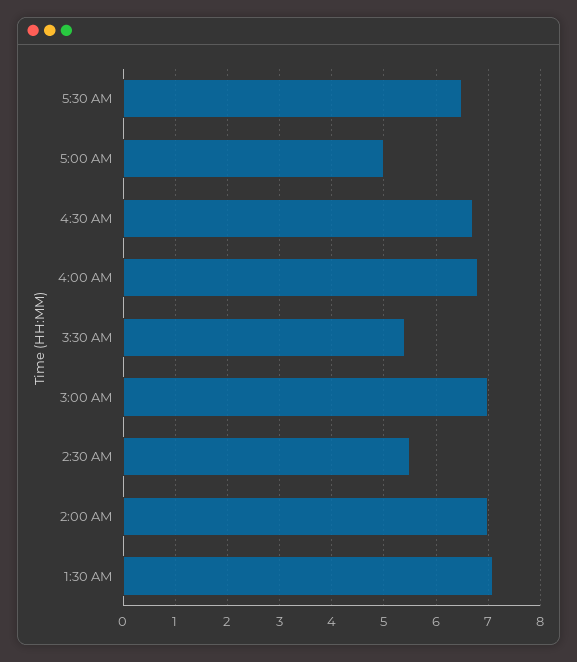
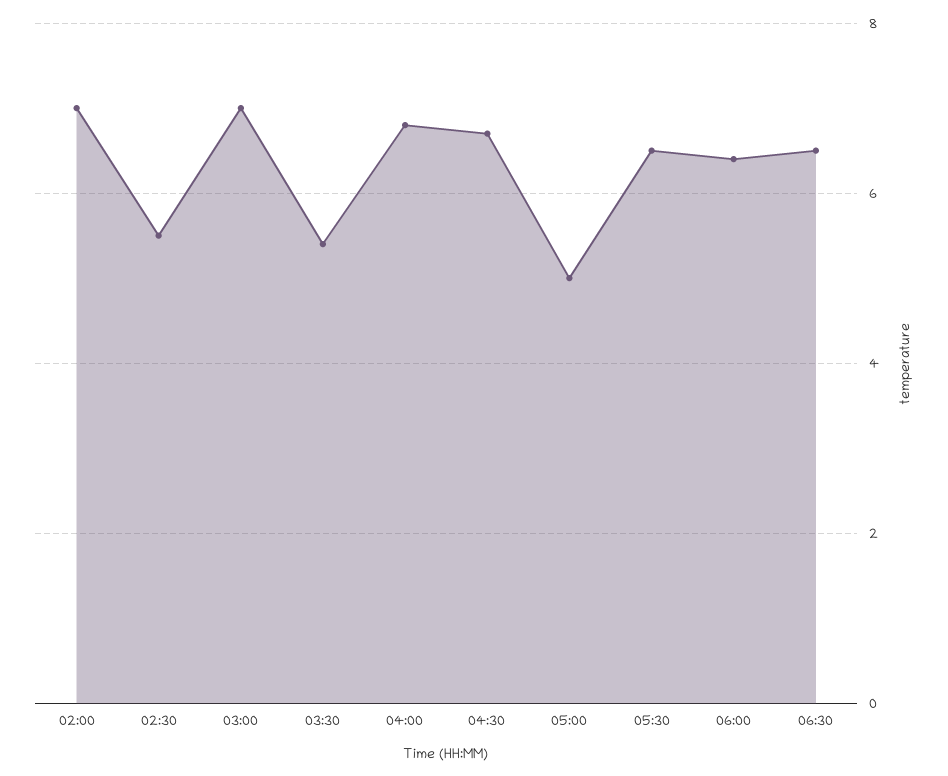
1:30 AM: 7 -> none
06:00: none -> 6.5
06:30: none -> 6.5

